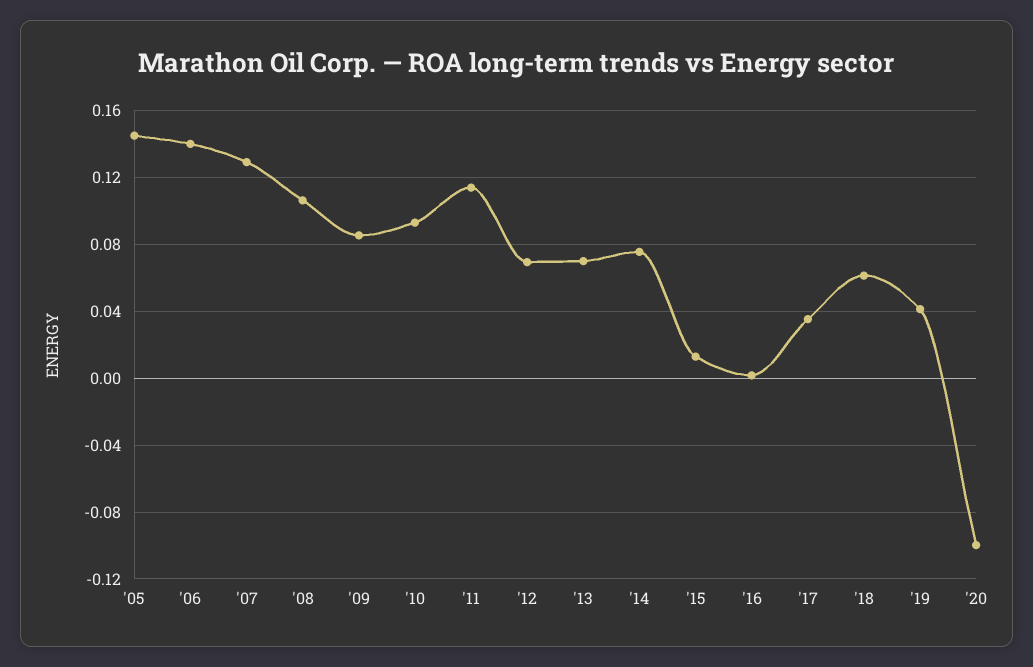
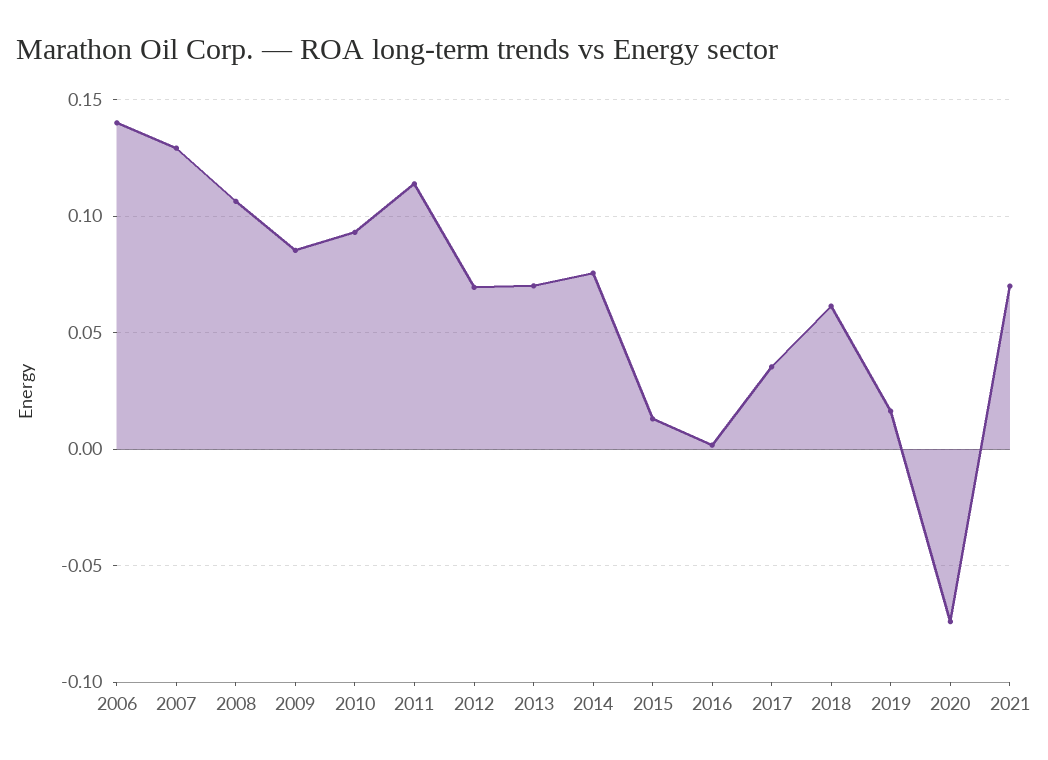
'05: 0.145 -> none
'19: 0.04 -> 0.015
'20: -0.1 -> -0.075
2021: none -> 0.07

